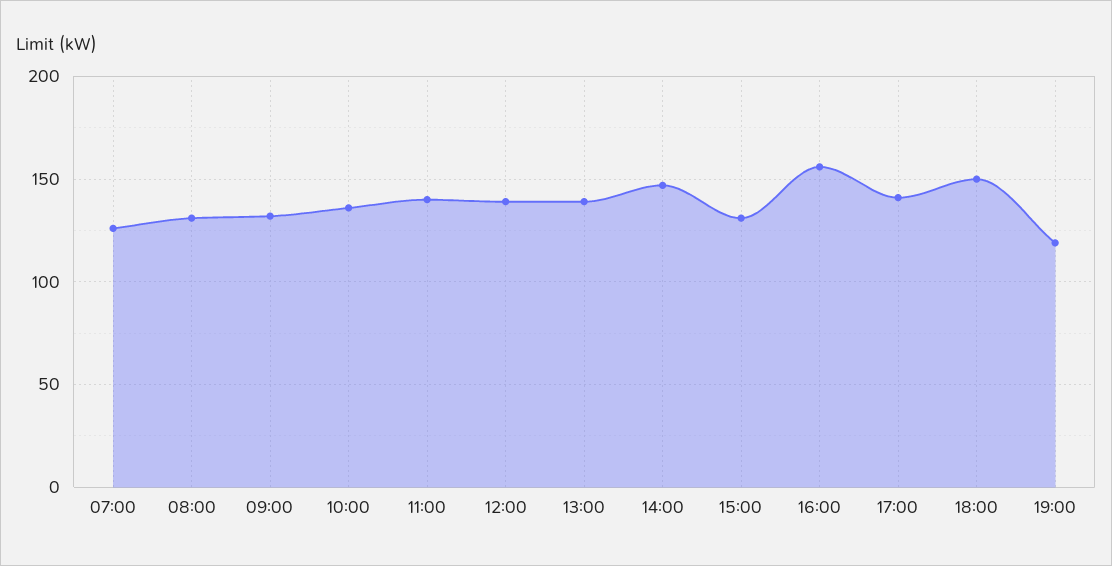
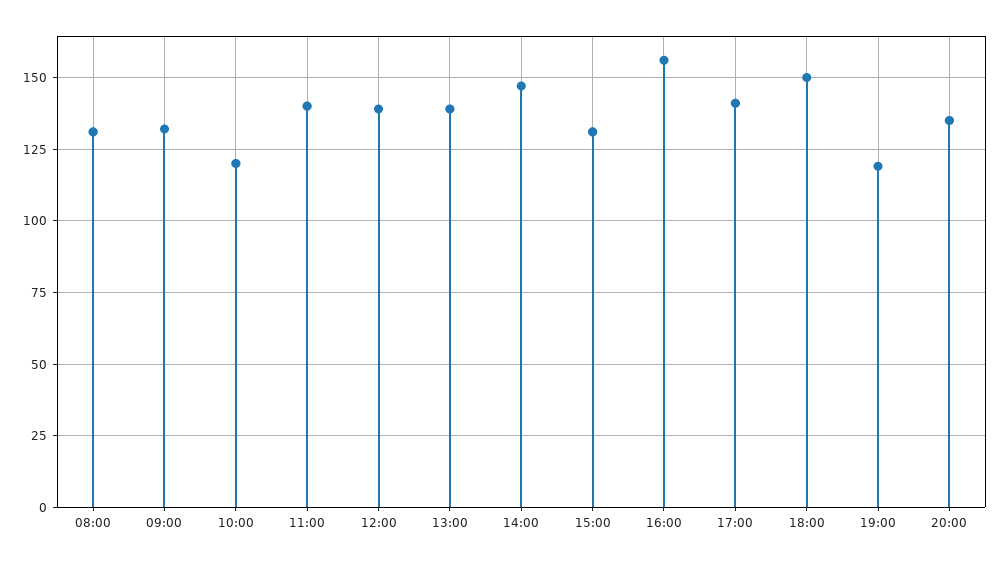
07:00: 125 -> none
10:00: 135 -> 120
20:00: none -> 135

